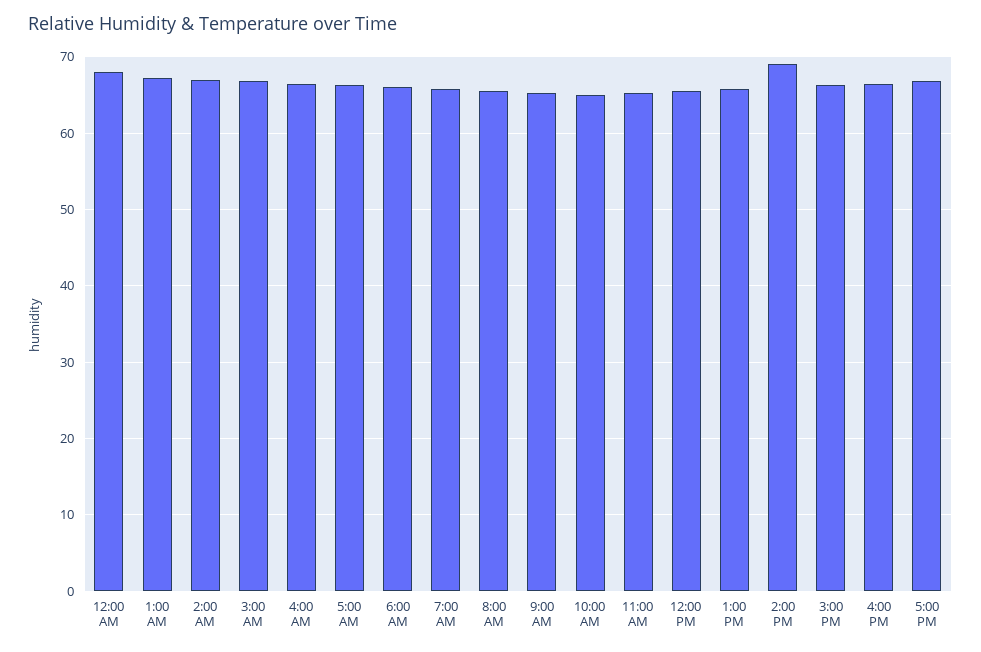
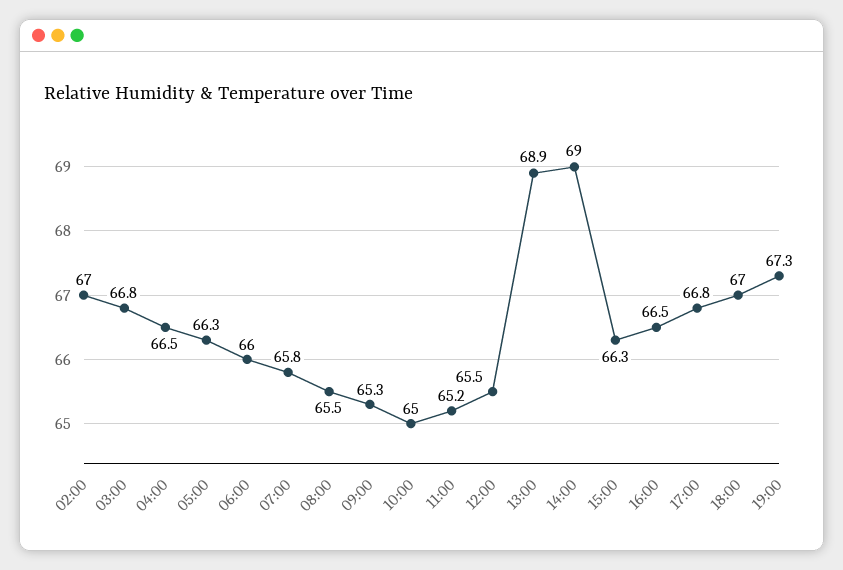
12:00 AM: 68 -> none
1:00 AM: 67 -> none
1:00 PM: 66 -> 68.9
18:00: none -> 67
19:00: none -> 67.3

